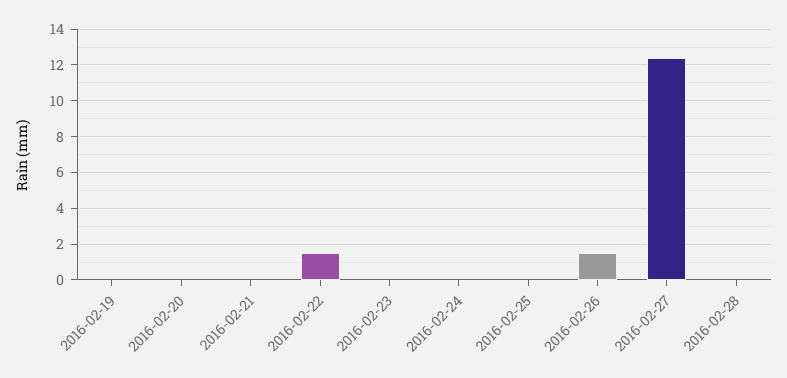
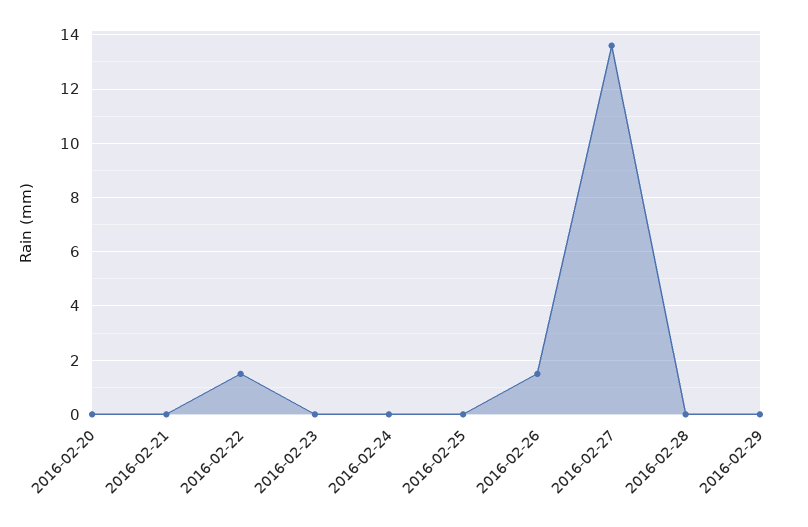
2016-02-19: 0 -> none
2016-02-27: 12.5 -> 13.5
2016-02-29: none -> 0

